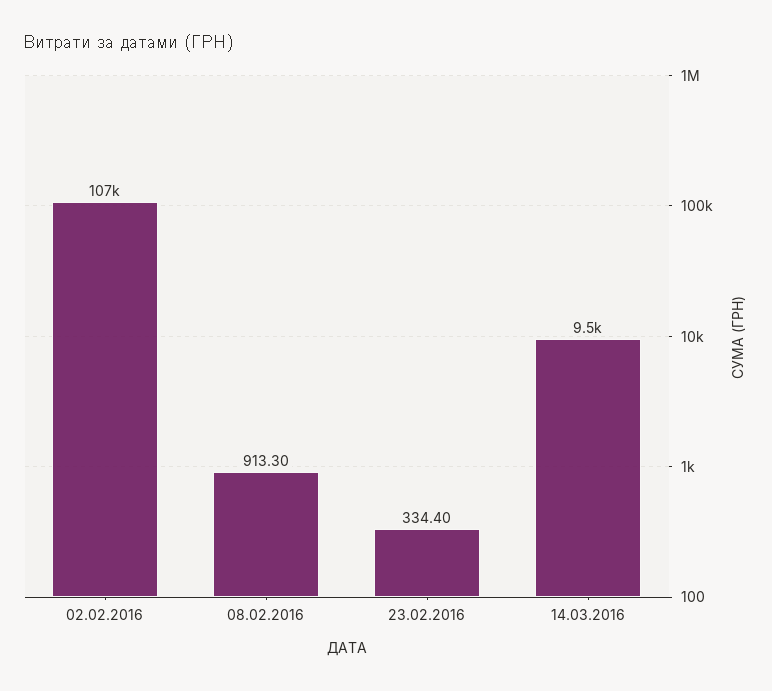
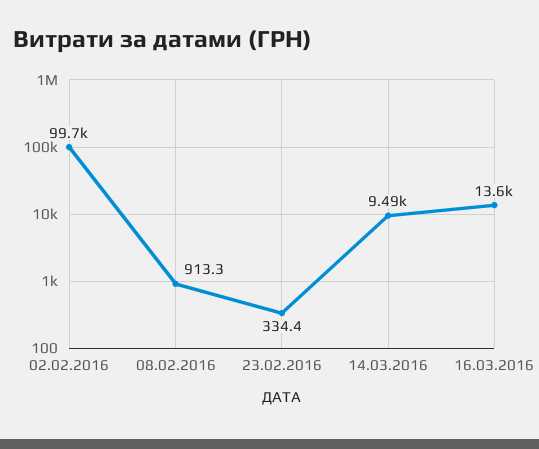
02.02.2016: 107000 -> 99700
16.03.2016: none -> 13600

